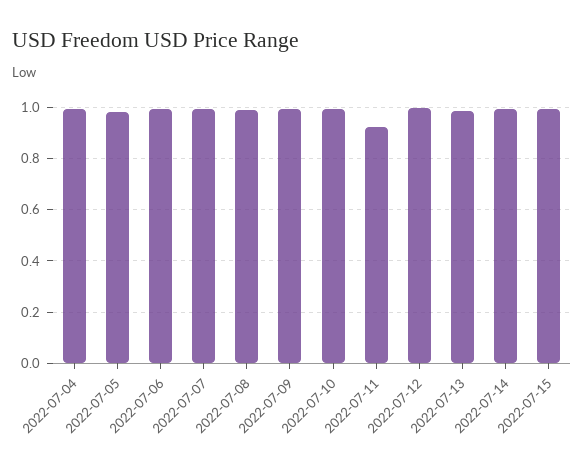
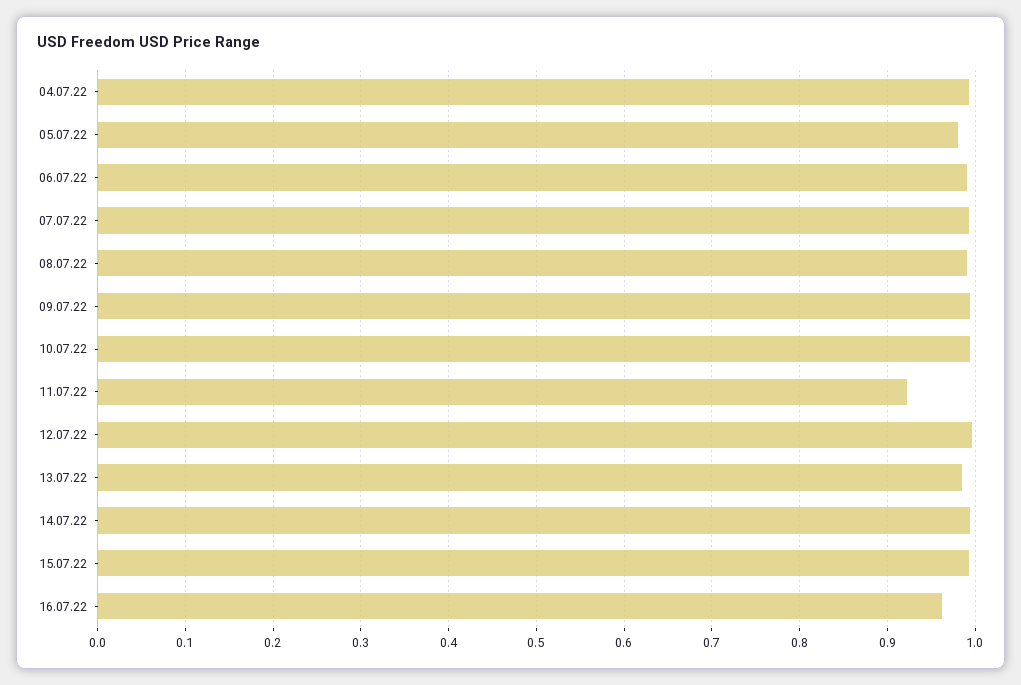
16.07.22: none -> 0.96

